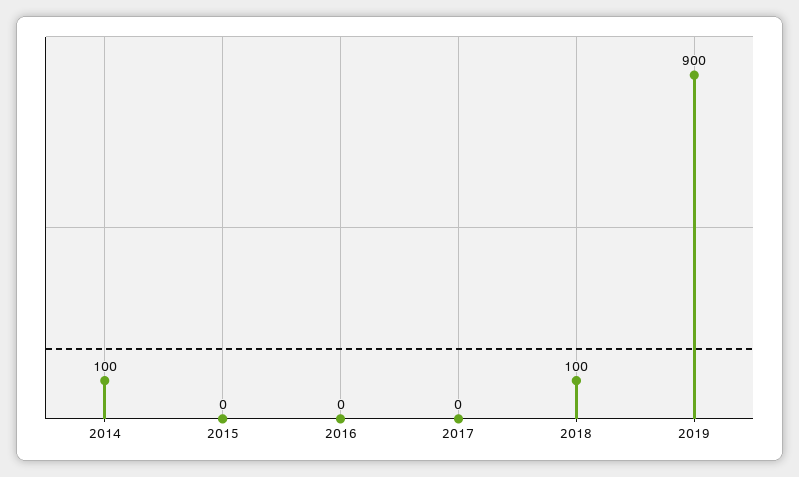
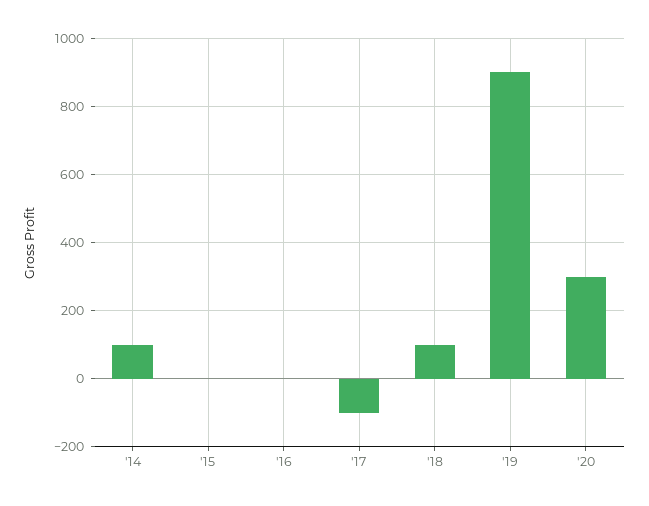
2017: 0 -> -100
'20: none -> 300

